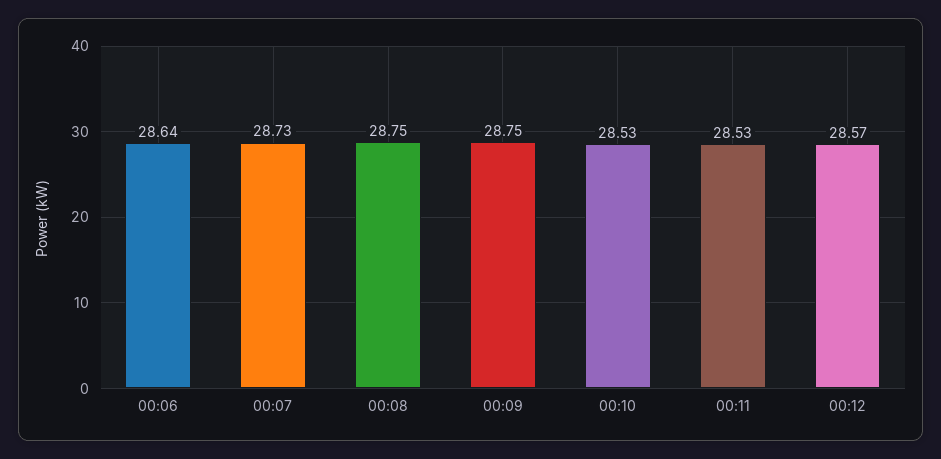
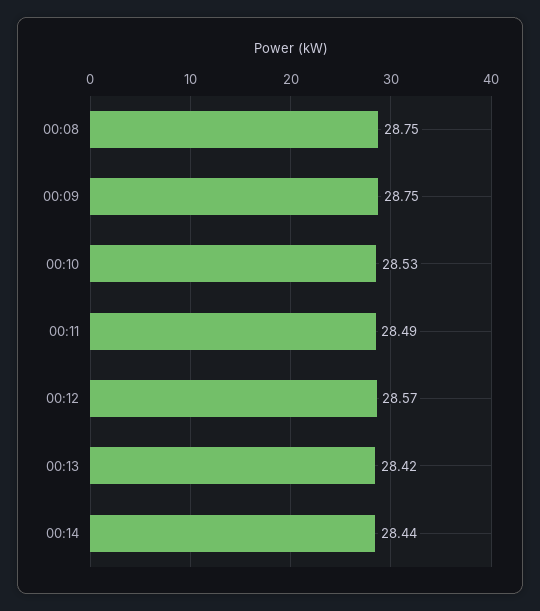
00:06: 28.64 -> none
00:07: 28.73 -> none
00:11: 28.53 -> 28.49
00:13: none -> 28.42
00:14: none -> 28.44

